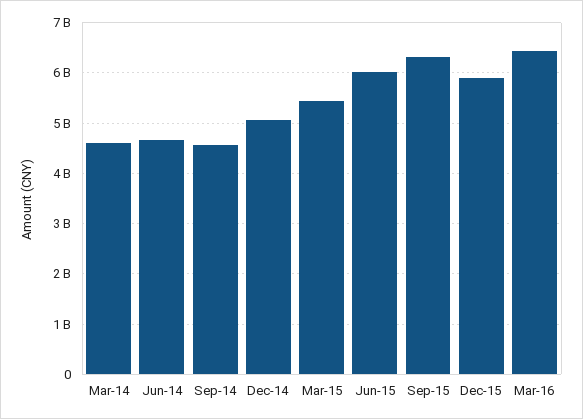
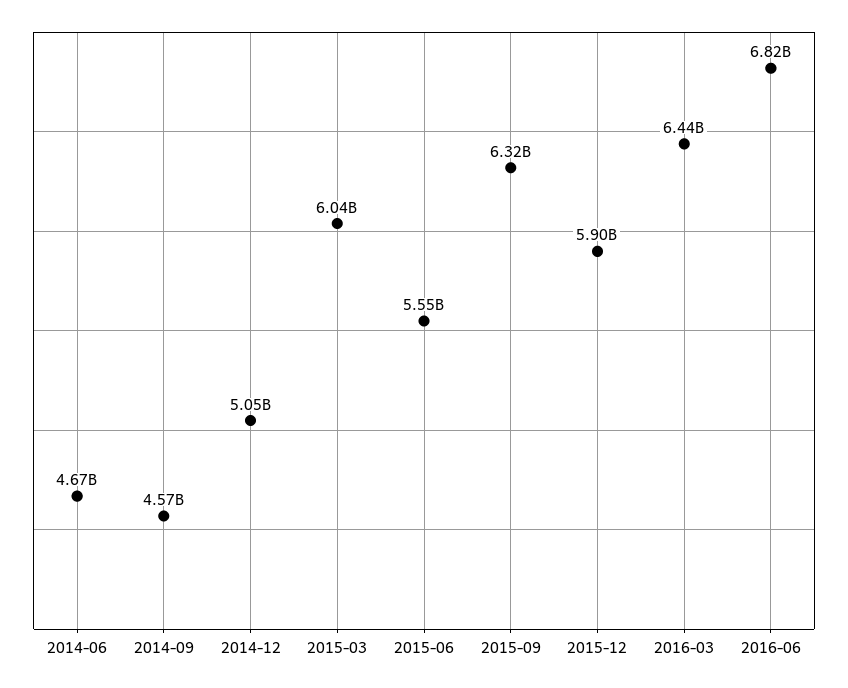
Mar-14: 4600000000 -> none
Mar-15: 5400000000 -> 6040000000
Jun-15: 6000000000 -> 5550000000
2016-06: none -> 6820000000

